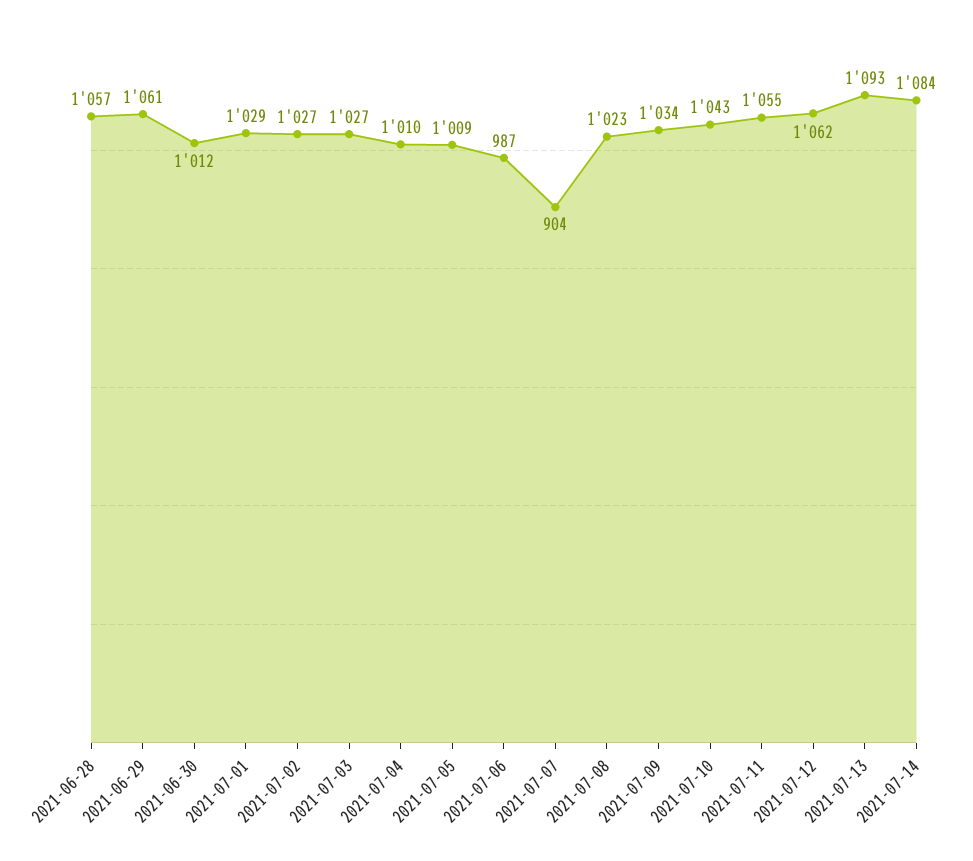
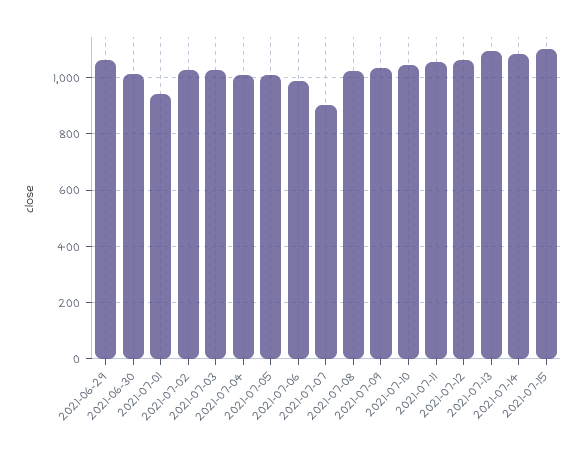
2021-06-28: 1057 -> none
2021-07-01: 1029 -> 950
2021-07-15: none -> 1100

